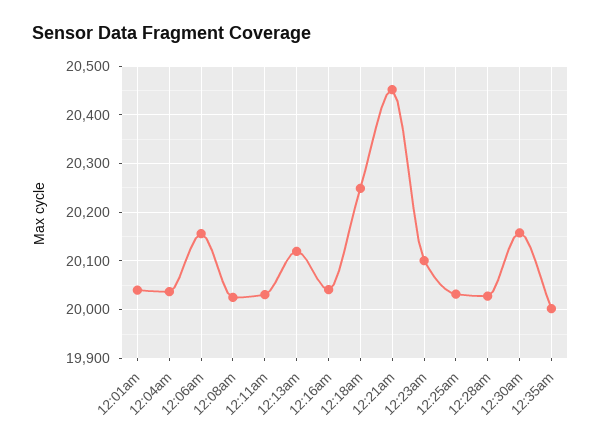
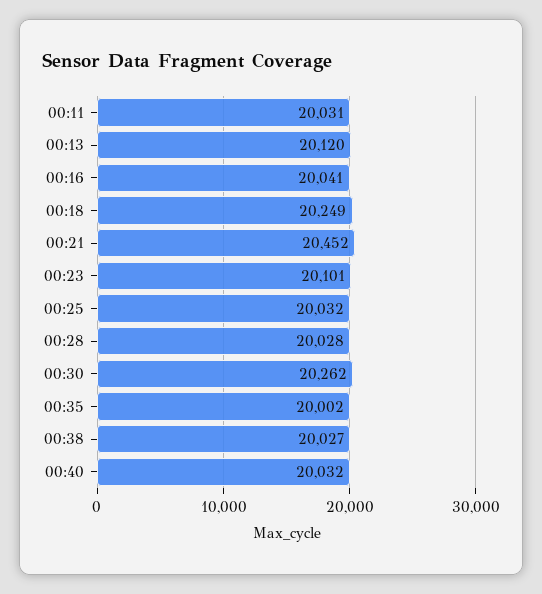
12:01am: 20040 -> none
12:04am: 20040 -> none
12:06am: 20160 -> none
12:08am: 20020 -> none
12:30am: 20160 -> 20262
00:38: none -> 20027
00:40: none -> 20032

